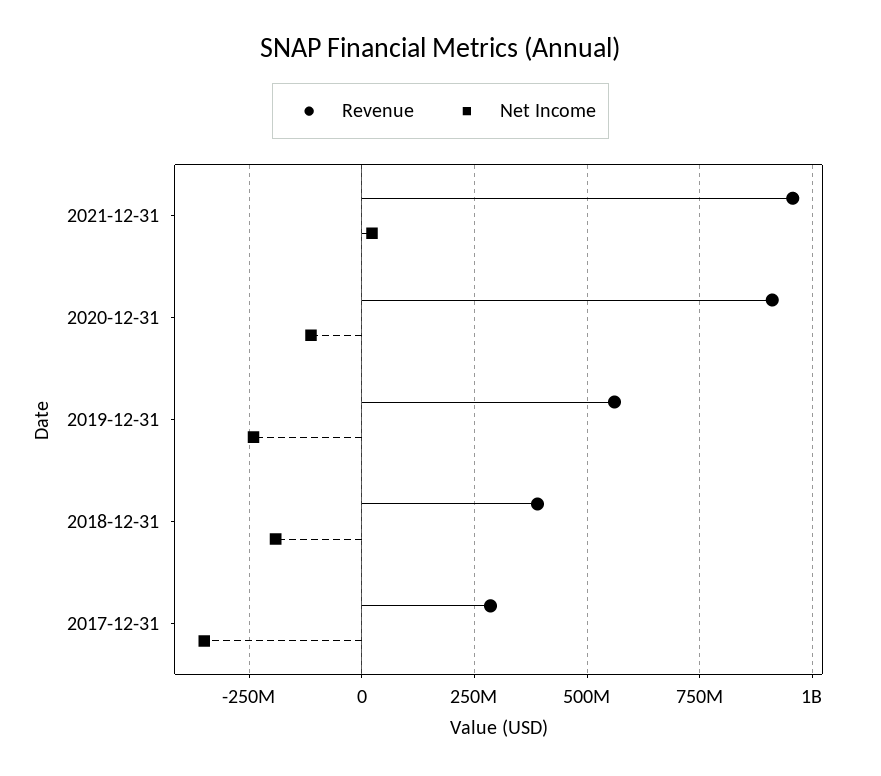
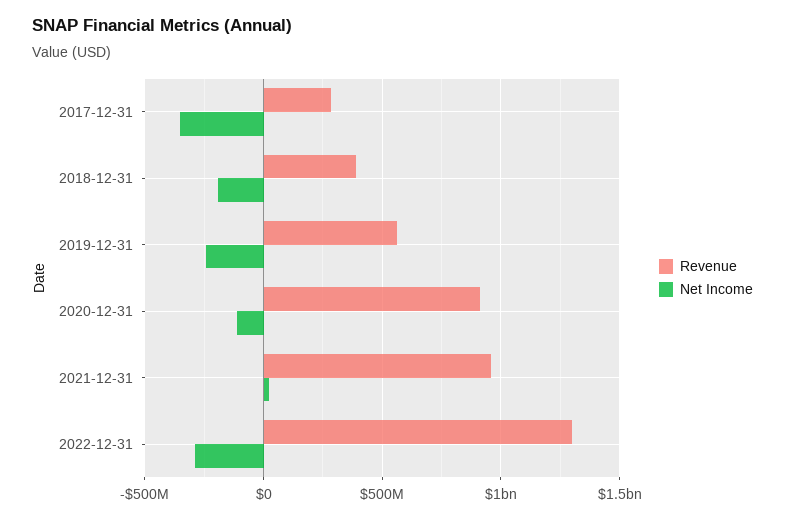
Revenue, 2022-12-31: none -> 1300000000
Net Income, 2022-12-31: none -> -300000000

